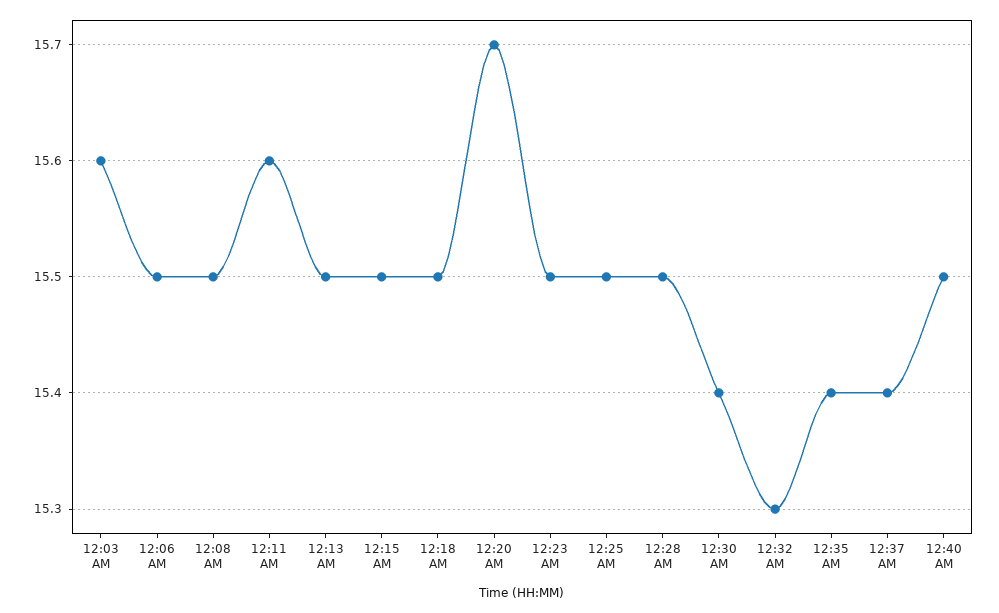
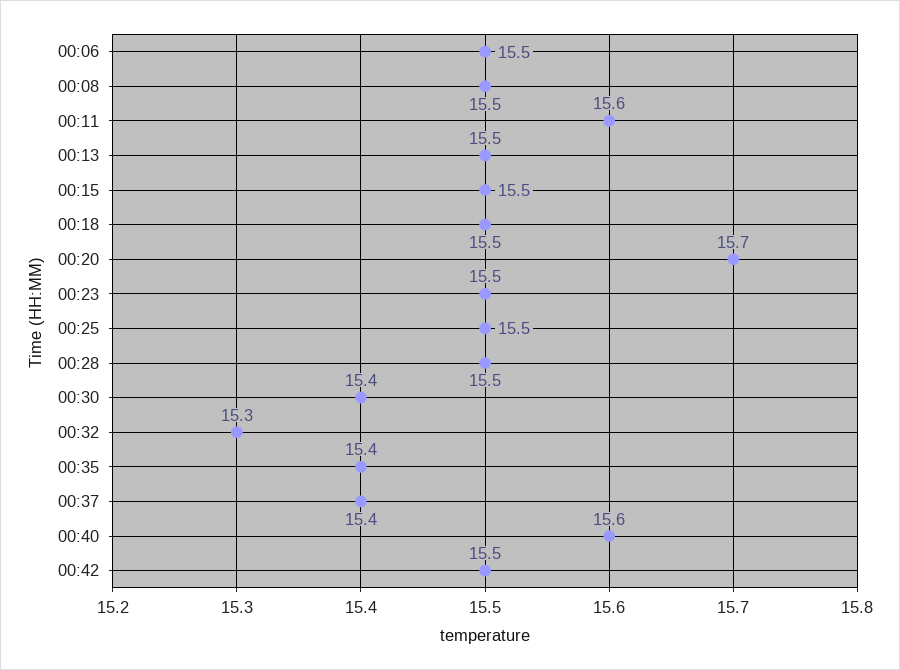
12:03 AM: 15.6 -> none
12:40 AM: 15.5 -> 15.6
00:42: none -> 15.5

